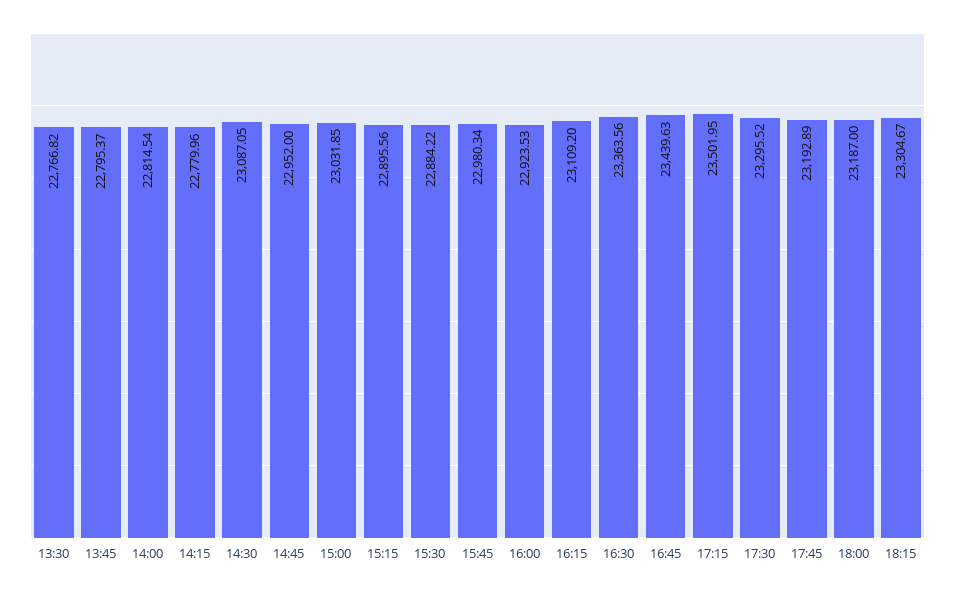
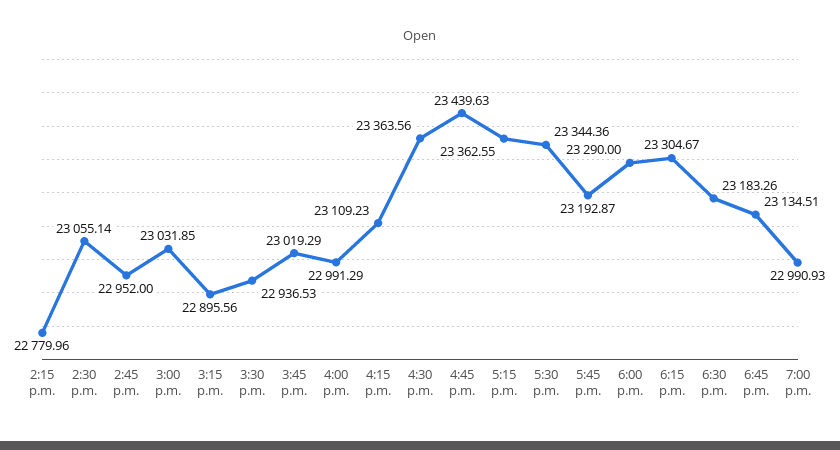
13:30: 22766.82 -> none
13:45: 22795.37 -> none
14:00: 22814.54 -> none
14:30: 23087.05 -> 23055.14
15:30: 22884.22 -> 22936.53
15:45: 22980.34 -> 23019.29
16:00: 22923.53 -> 22991.29
16:15: 23109.2 -> 23109.23
17:15: 23501.95 -> 23362.55
17:30: 23295.52 -> 23344.36
17:45: 23192.89 -> 23192.87
18:00: 23187 -> 23290
6:30 p.m.: none -> 23183.26
6:45 p.m.: none -> 23134.51
7:00 p.m.: none -> 22990.93

